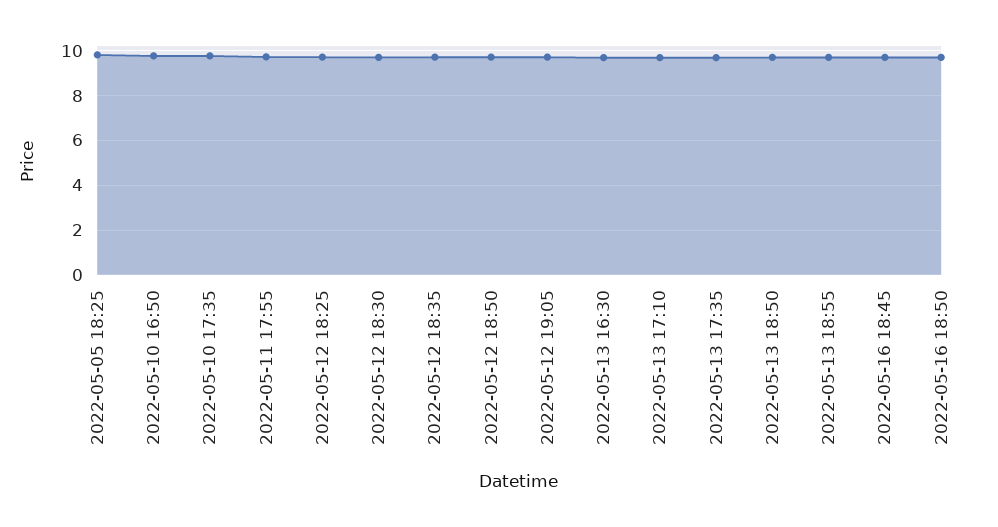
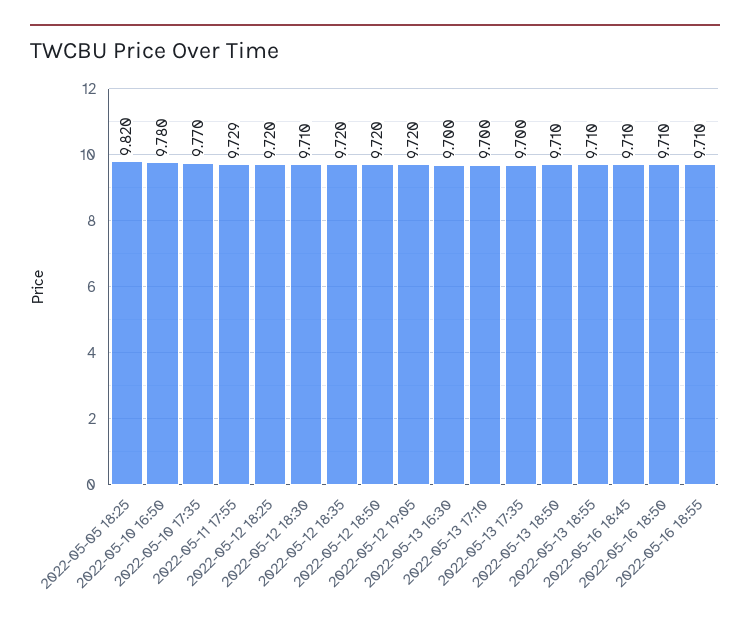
2022-05-16 18:55: none -> 9.71

